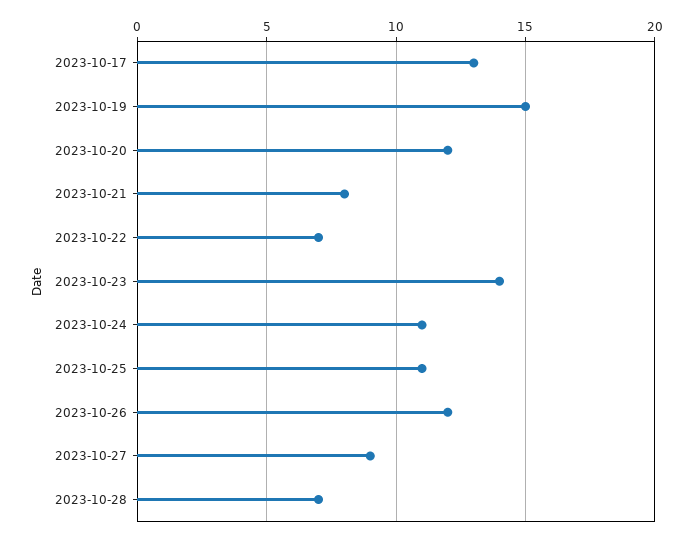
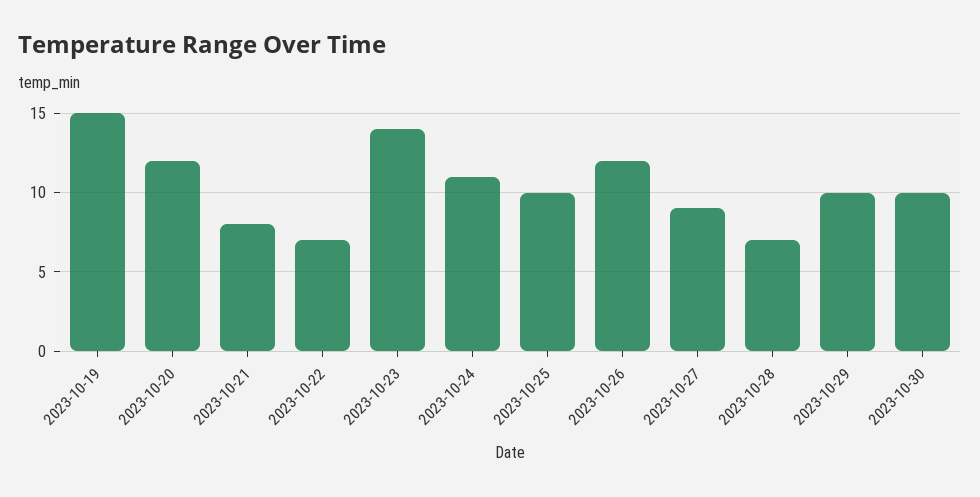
2023-10-17: 13 -> none
2023-10-25: 11 -> 10
2023-10-29: none -> 10
2023-10-30: none -> 10

